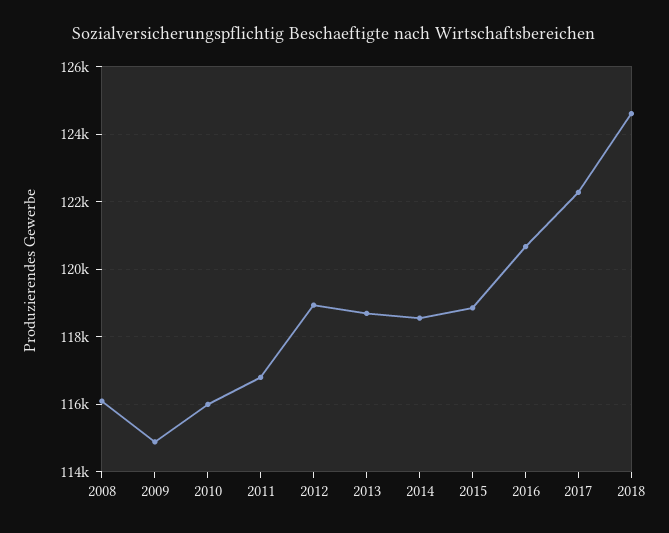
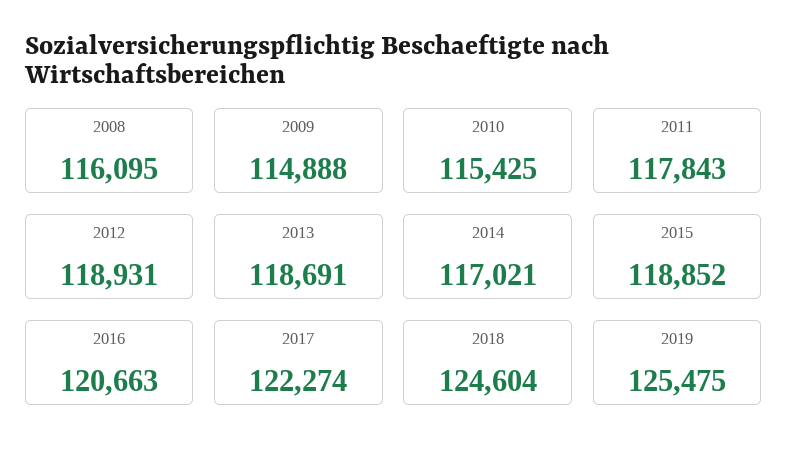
2010: 116000 -> 115425
2011: 116800 -> 117843
2014: 118600 -> 117021
2019: none -> 125475

